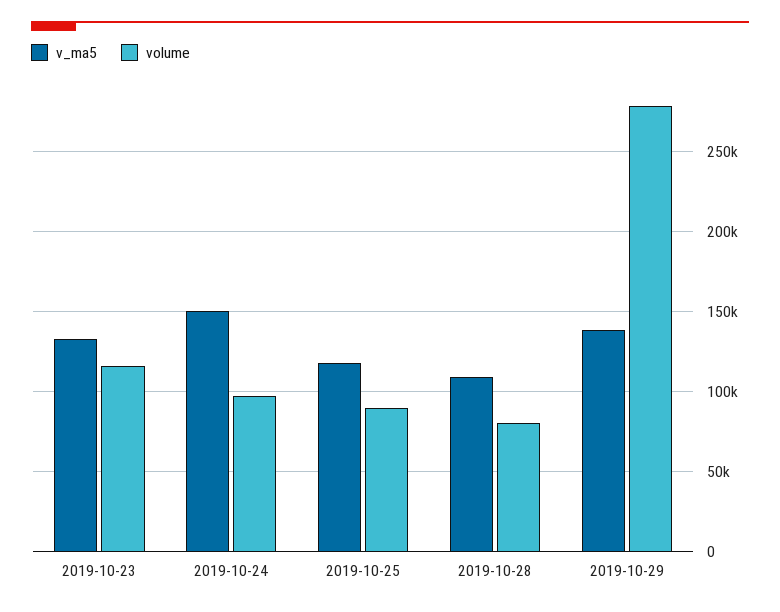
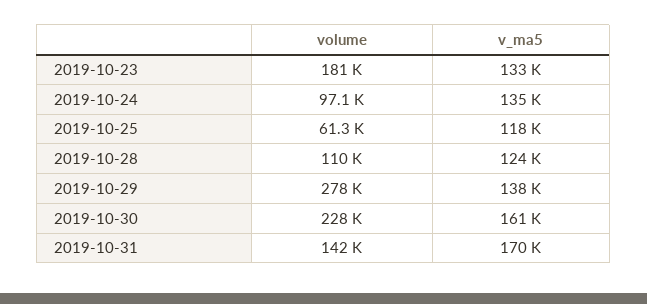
volume, 2019-10-23: 115000 -> 181000
v_ma5, 2019-10-24: 150000 -> 135000
volume, 2019-10-25: 90000 -> 61300
v_ma5, 2019-10-28: 110000 -> 124000
volume, 2019-10-28: 80000 -> 110000
volume, 2019-10-30: none -> 228000
v_ma5, 2019-10-30: none -> 161000
volume, 2019-10-31: none -> 142000
v_ma5, 2019-10-31: none -> 170000

